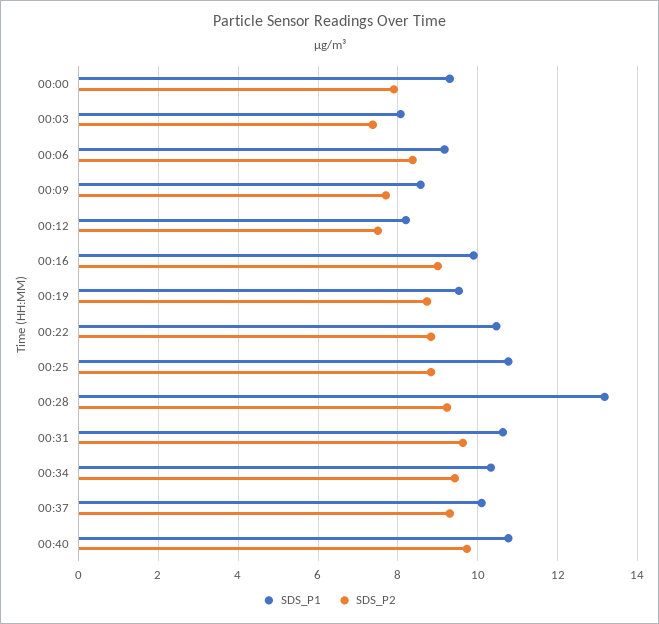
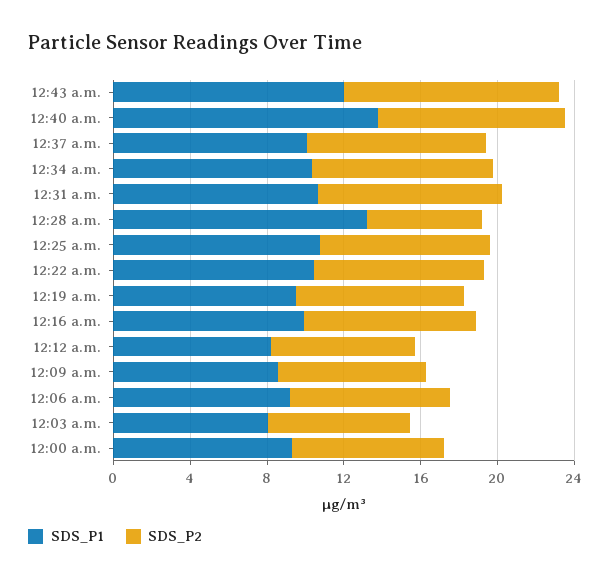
SDS_P2, 00:28: 9.2 -> 6
SDS_P1, 00:40: 10.8 -> 14
SDS_P1, 12:43 a.m.: none -> 12
SDS_P2, 12:43 a.m.: none -> 11

